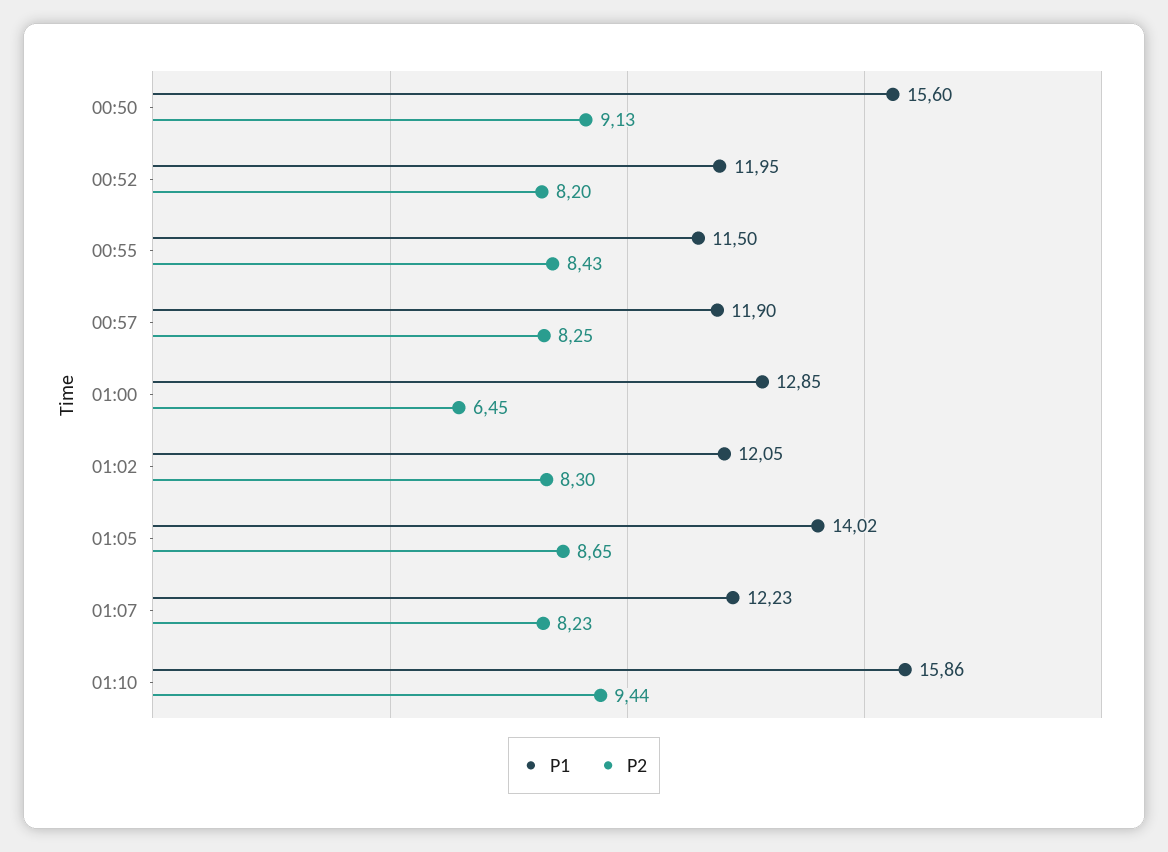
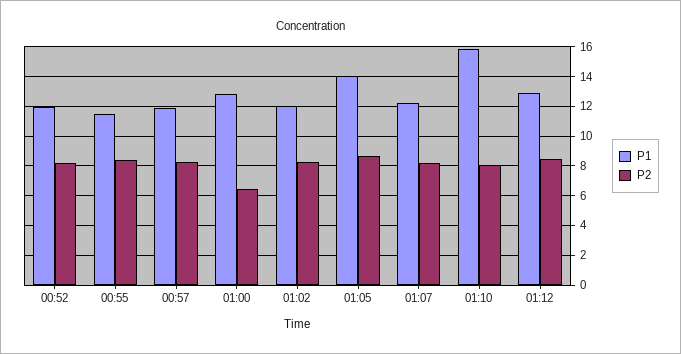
P1, 00:50: 15.6 -> none
P2, 00:50: 9.13 -> none
P2, 01:10: 9.44 -> 8
P1, 01:12: none -> 13
P2, 01:12: none -> 8.5

